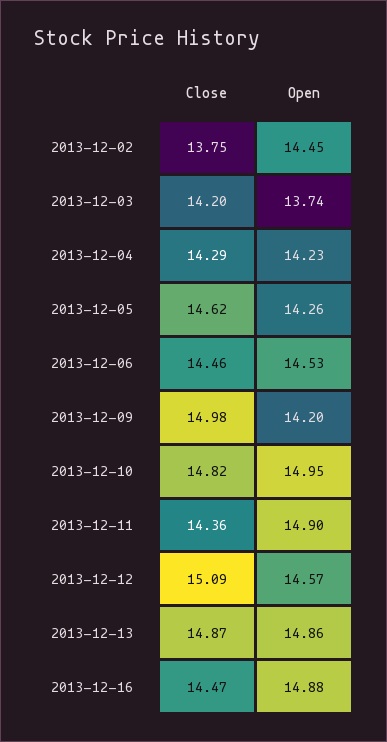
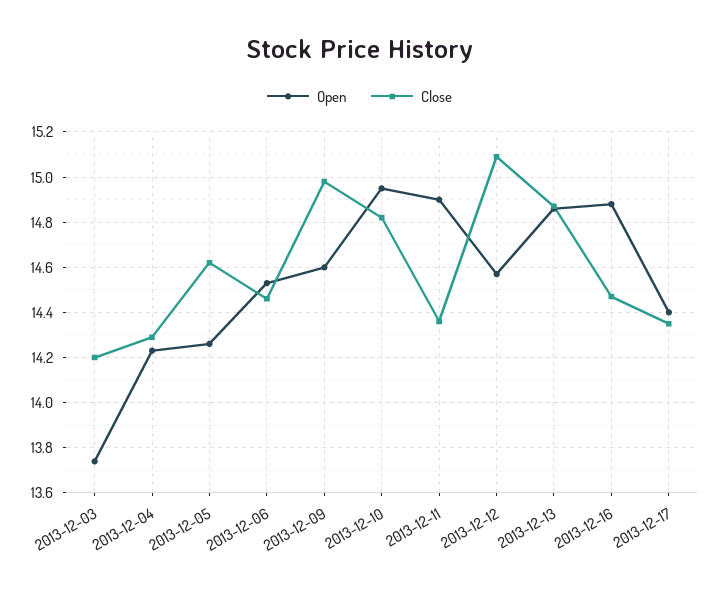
Close, 2013-12-02: 13.75 -> none
Open, 2013-12-02: 14.45 -> none
Open, 2013-12-09: 14.2 -> 14.6
Open, 2013-12-17: none -> 14.4
Close, 2013-12-17: none -> 14.35

